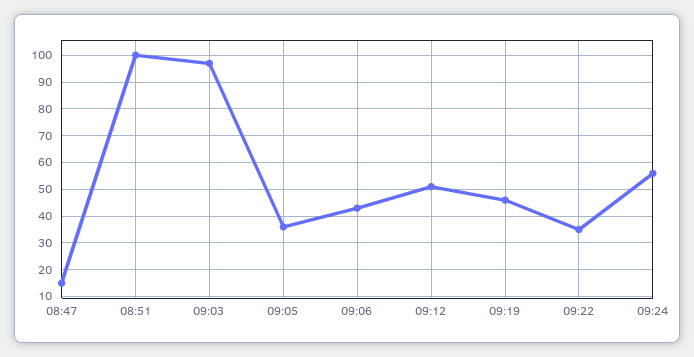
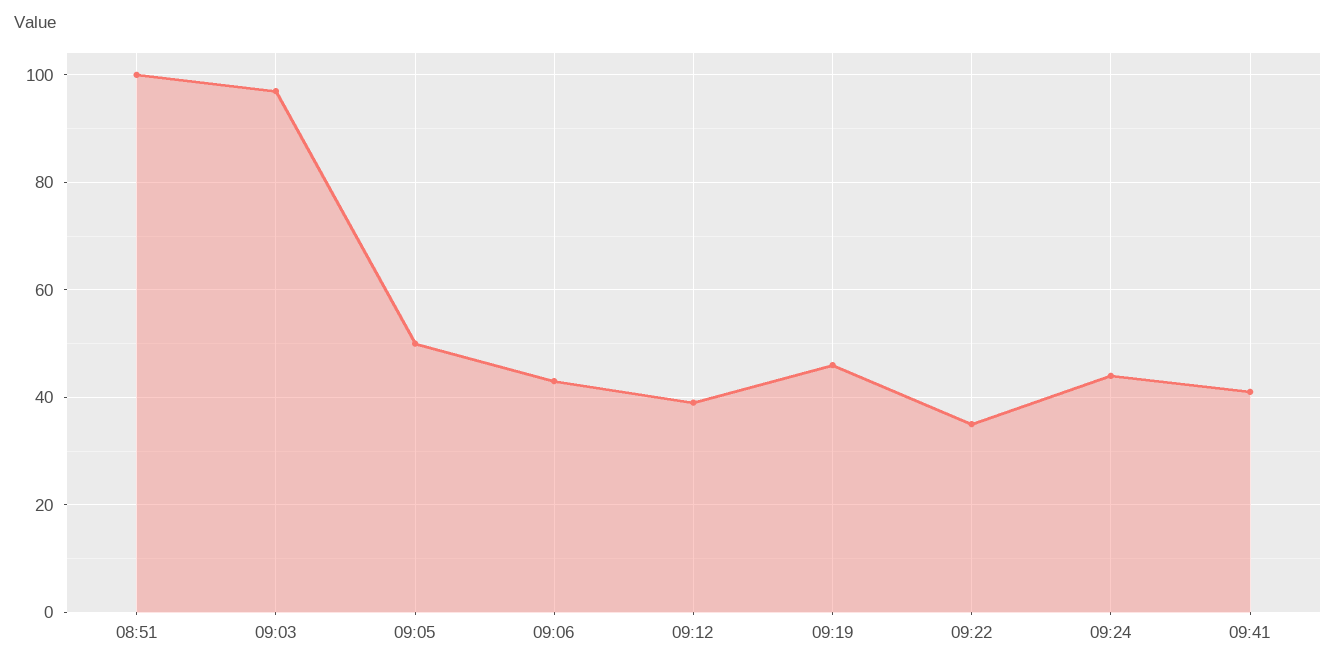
08:47: 15 -> none
09:05: 35 -> 50
09:12: 50 -> 40
09:24: 55 -> 45
09:41: none -> 40

